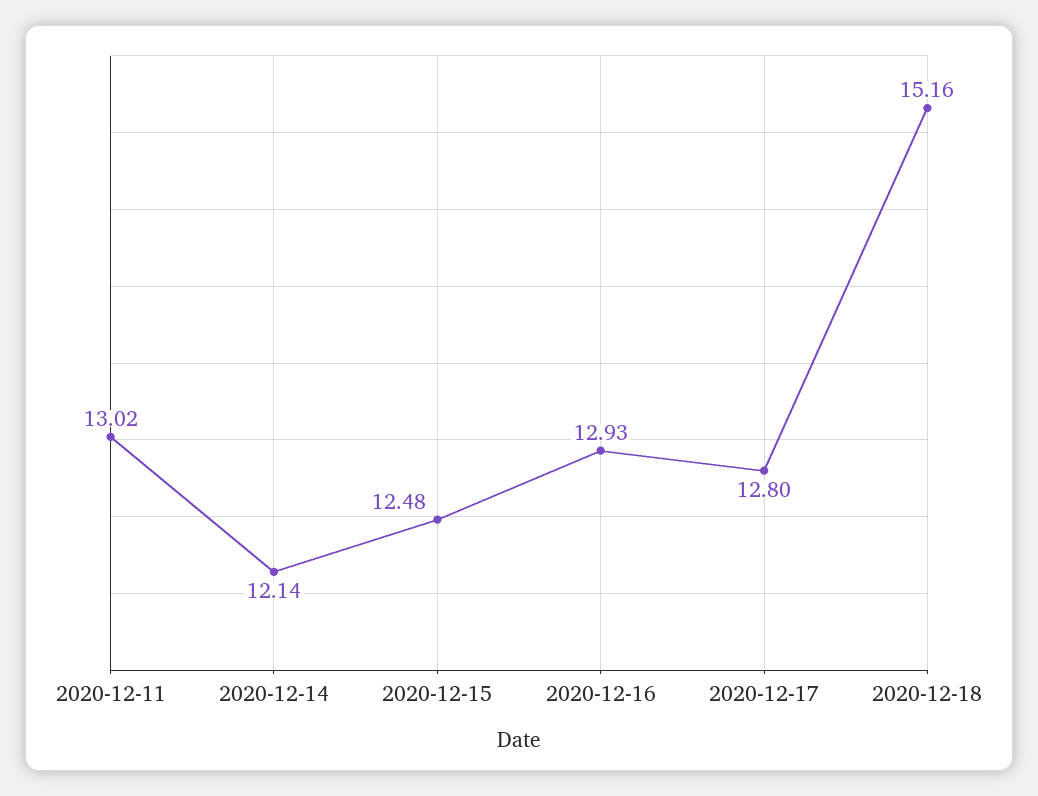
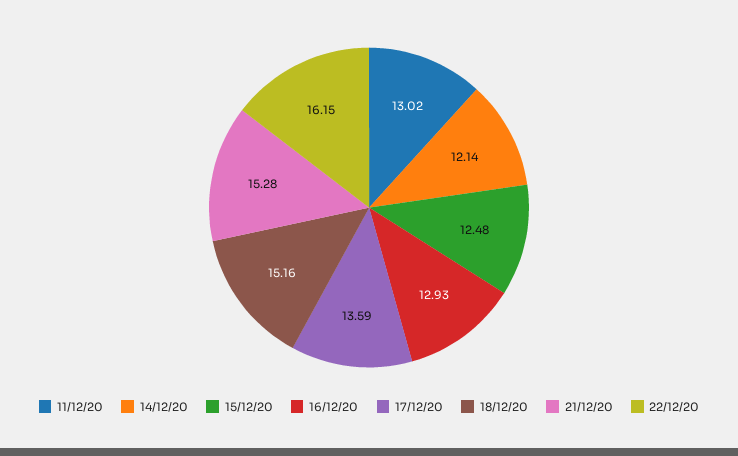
2020-12-17: 12.8 -> 13.59
21/12/20: none -> 15.28
22/12/20: none -> 16.15

